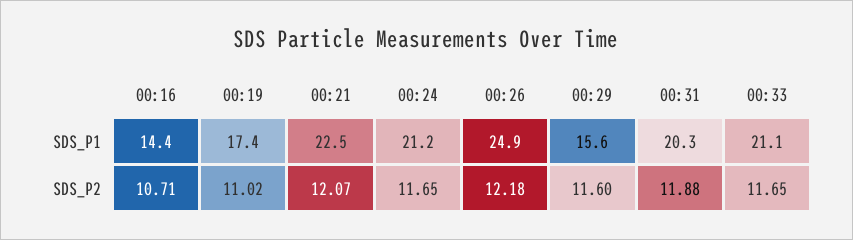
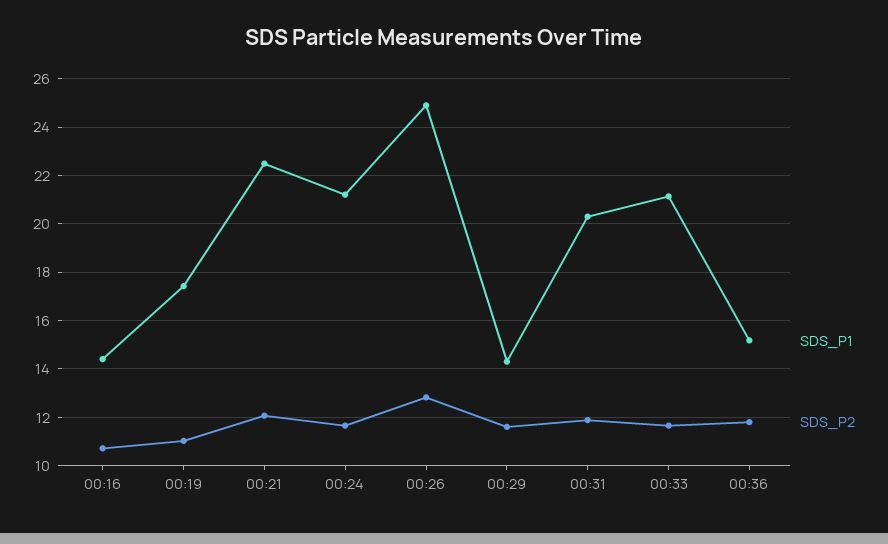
SDS_P1, 00:29: 15.6 -> 14.25
SDS_P2, 00:26: 12.18 -> 12.75
SDS_P1, 00:36: none -> 15.25
SDS_P2, 00:36: none -> 11.75

